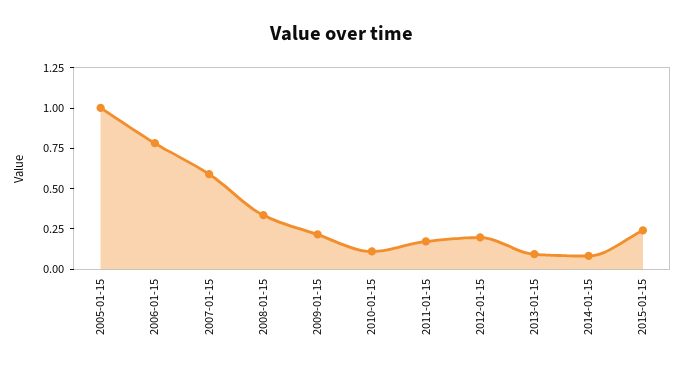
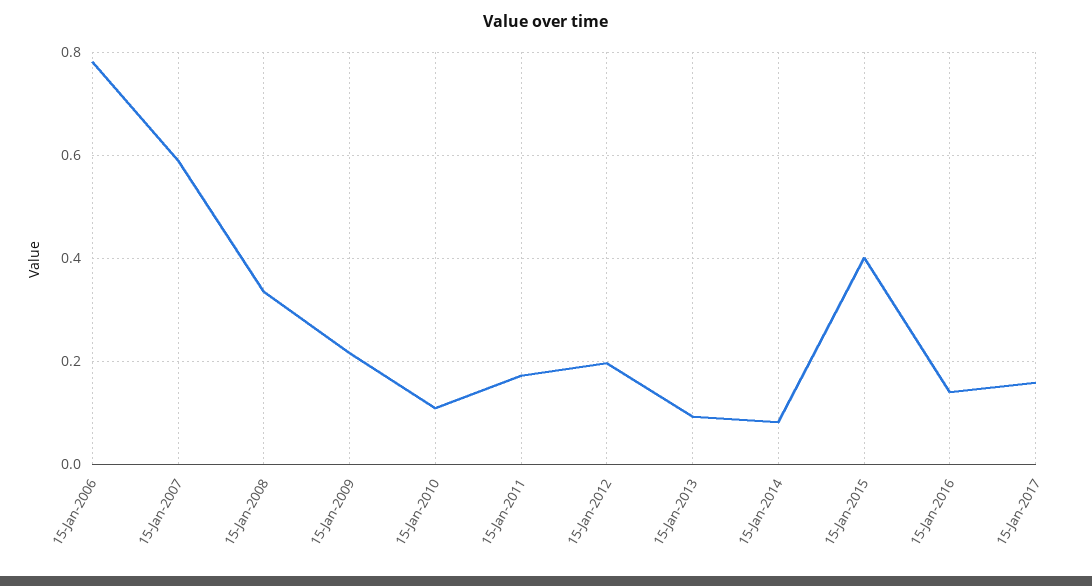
2005-01-15: 1 -> none
2015-01-15: 0.25 -> 0.4
15-Jan-2016: none -> 0.14
15-Jan-2017: none -> 0.16

